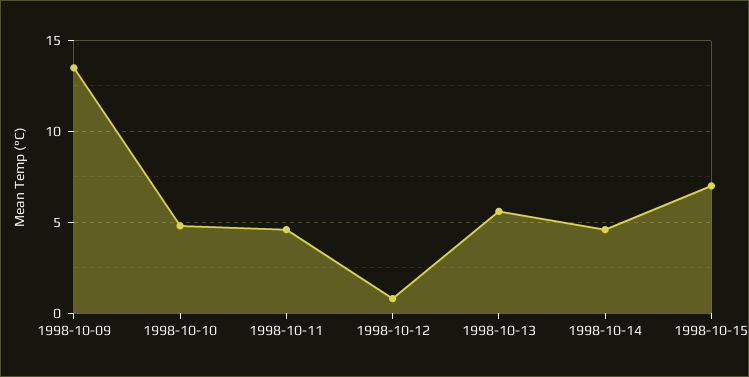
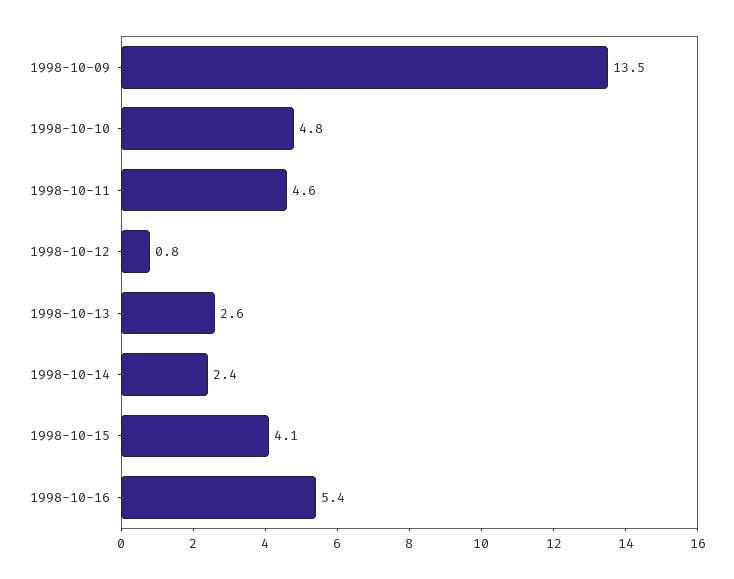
1998-10-13: 5.5 -> 2.6
1998-10-14: 4.5 -> 2.4
1998-10-15: 7 -> 4.1
1998-10-16: none -> 5.4

